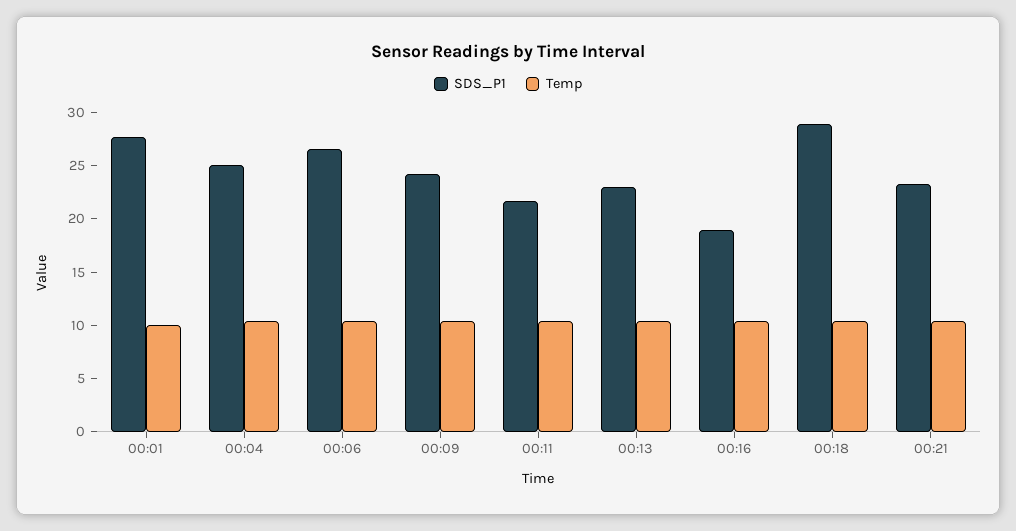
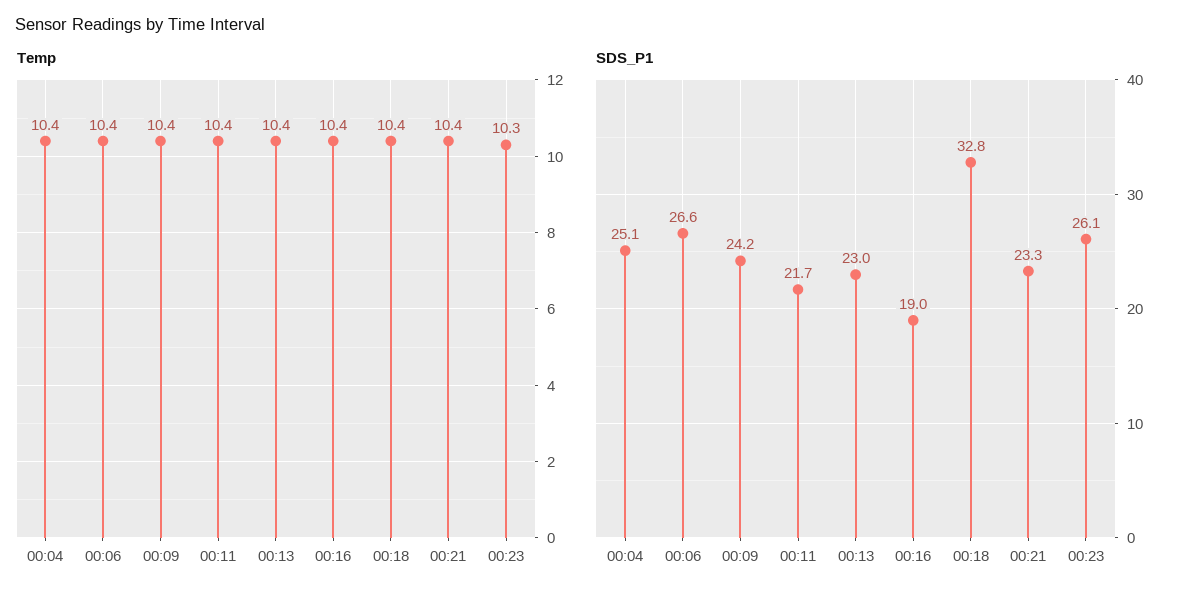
SDS_P1, 00:01: 28 -> none
Temp, 00:01: 10 -> none
SDS_P1, 00:18: 29 -> 32.8
Temp, 00:23: none -> 10.3
SDS_P1, 00:23: none -> 26.1

